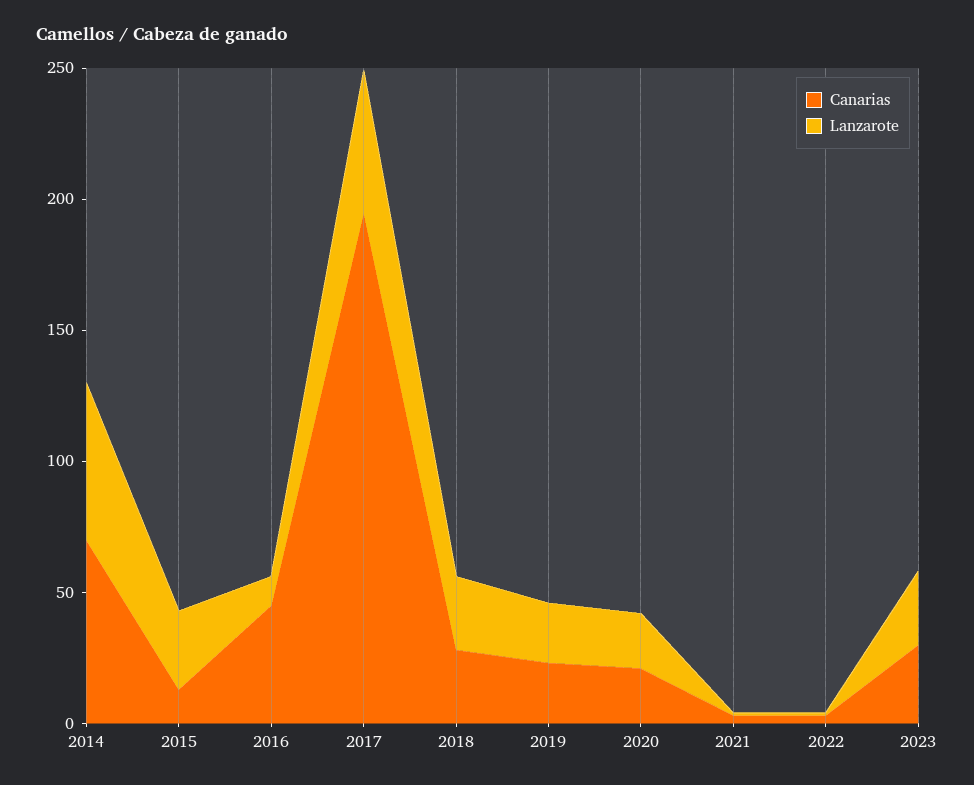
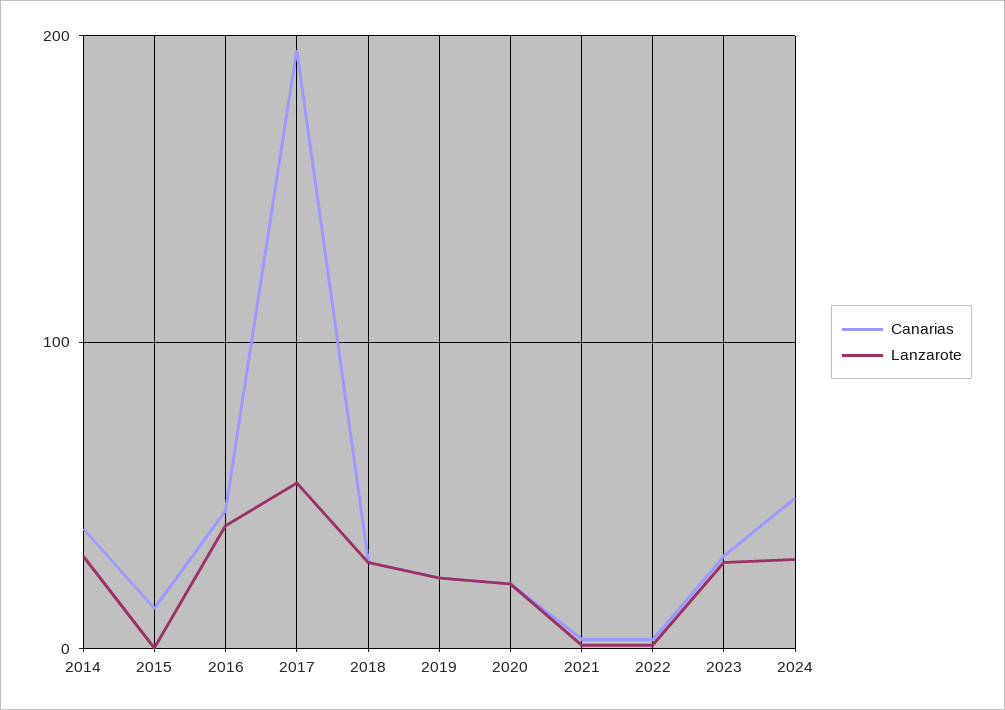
Canarias, 2014: 70 -> 40
Lanzarote, 2014: 60 -> 30
Lanzarote, 2015: 30 -> 0
Lanzarote, 2016: 10 -> 40
Canarias, 2024: none -> 50
Lanzarote, 2024: none -> 30

